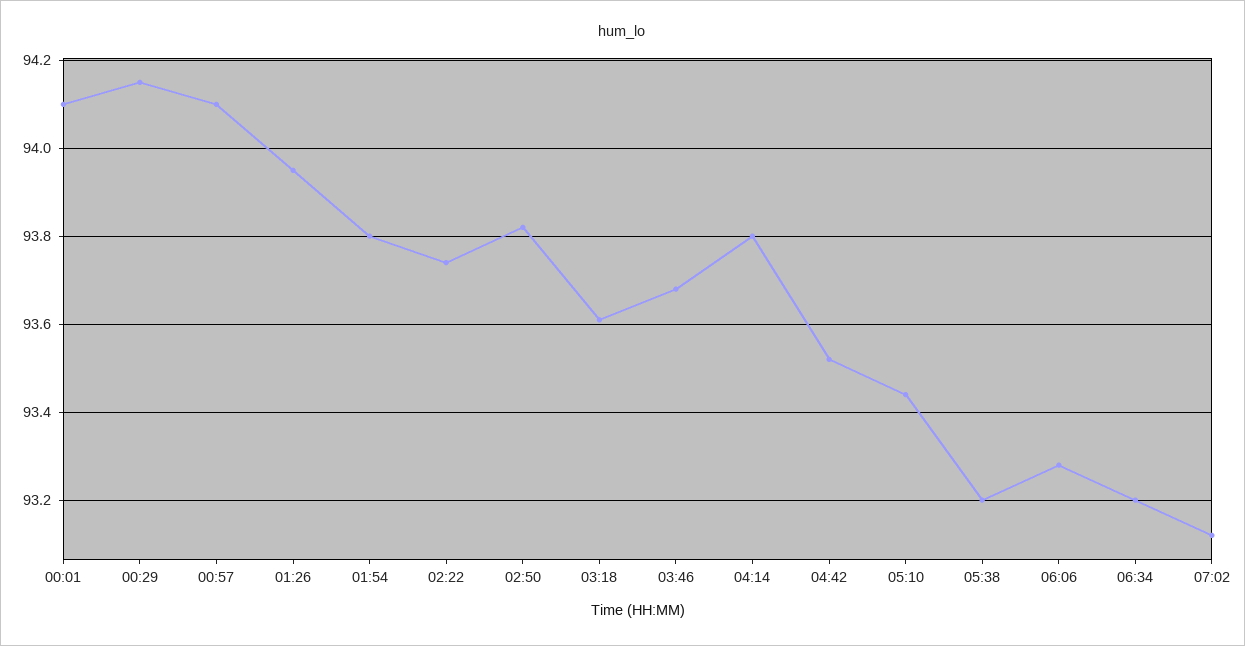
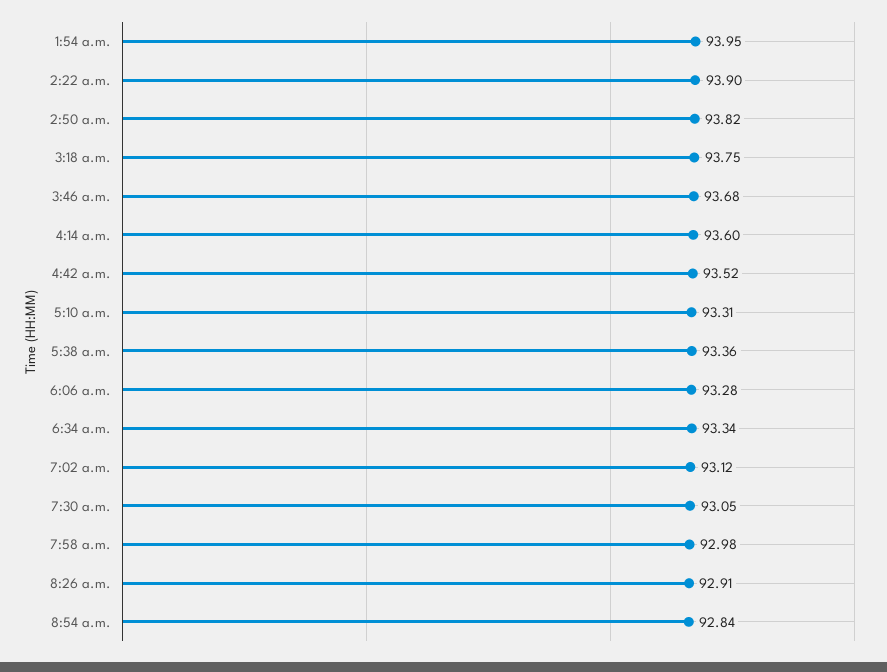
00:01: 94.1 -> none
00:29: 94.15 -> none
00:57: 94.1 -> none
01:26: 93.95 -> none
01:54: 93.8 -> 93.95
02:22: 93.75 -> 93.9
03:18: 93.6 -> 93.75
04:14: 93.8 -> 93.6
05:10: 93.45 -> 93.31
05:38: 93.2 -> 93.36
06:34: 93.2 -> 93.34
7:30 a.m.: none -> 93.05
7:58 a.m.: none -> 92.98
8:26 a.m.: none -> 92.91
8:54 a.m.: none -> 92.84

